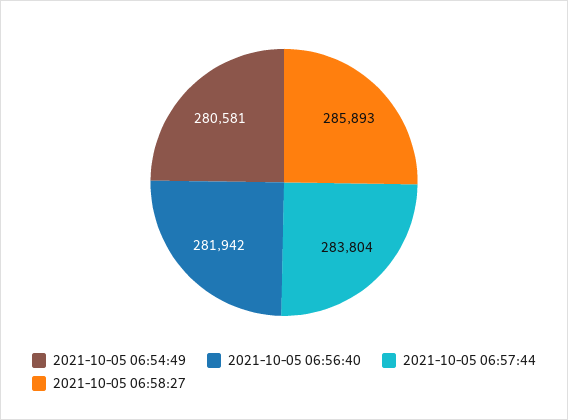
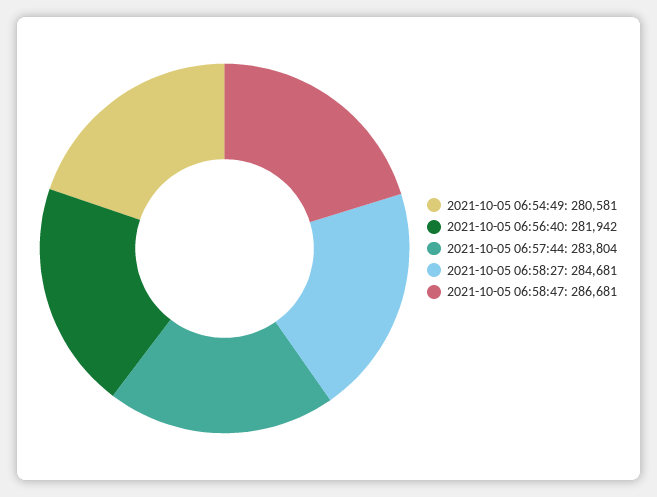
2021-10-05 06:58:27: 285893 -> 284681
2021-10-05 06:58:47: none -> 286681

